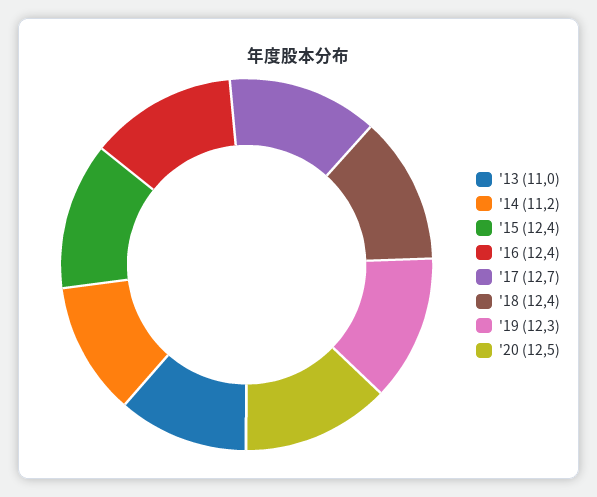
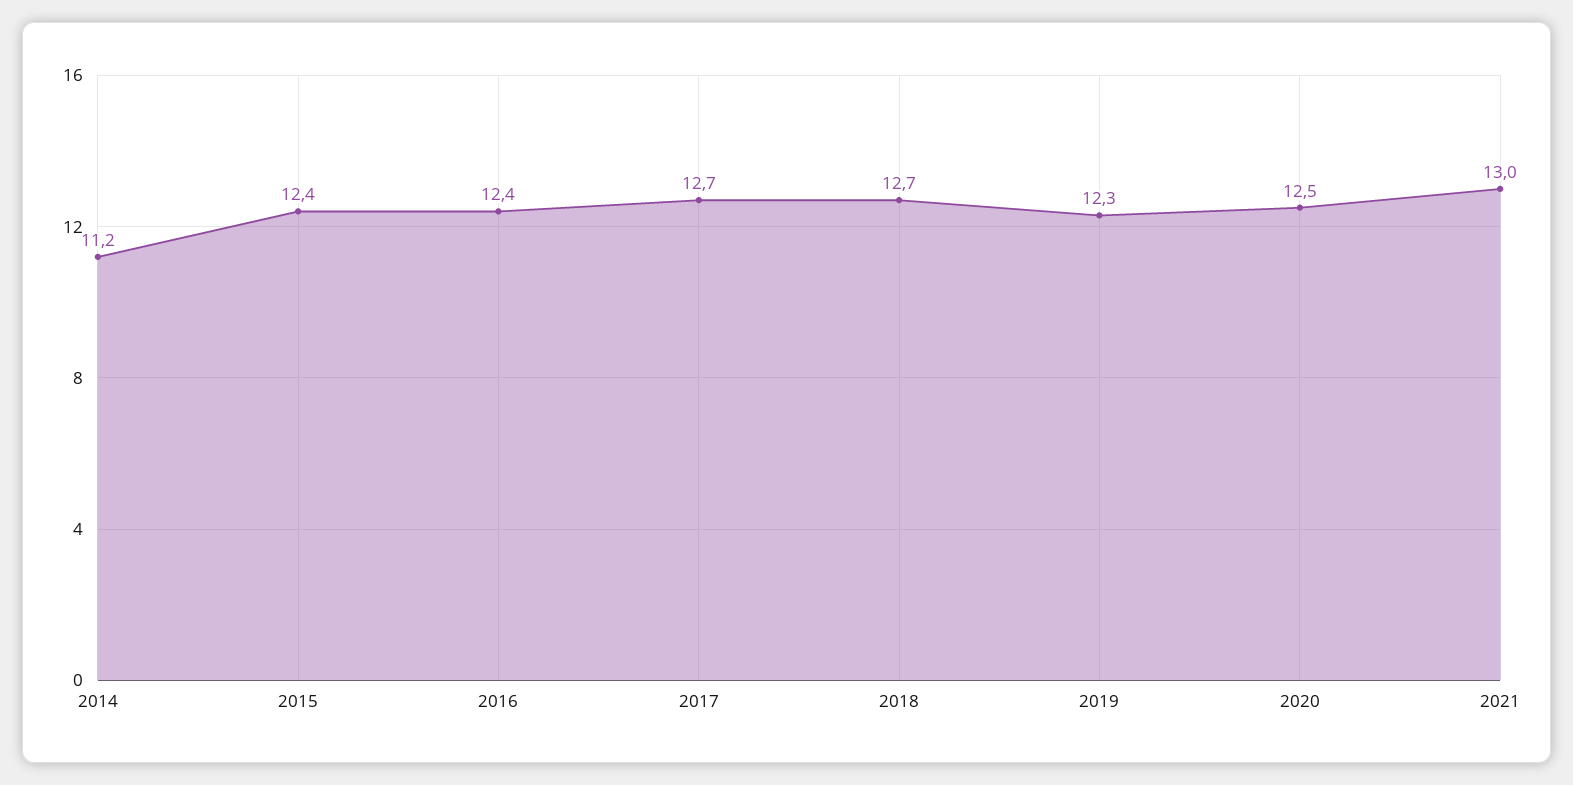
'13: 11 -> none
'18: 12.4 -> 12.7
2021: none -> 13

